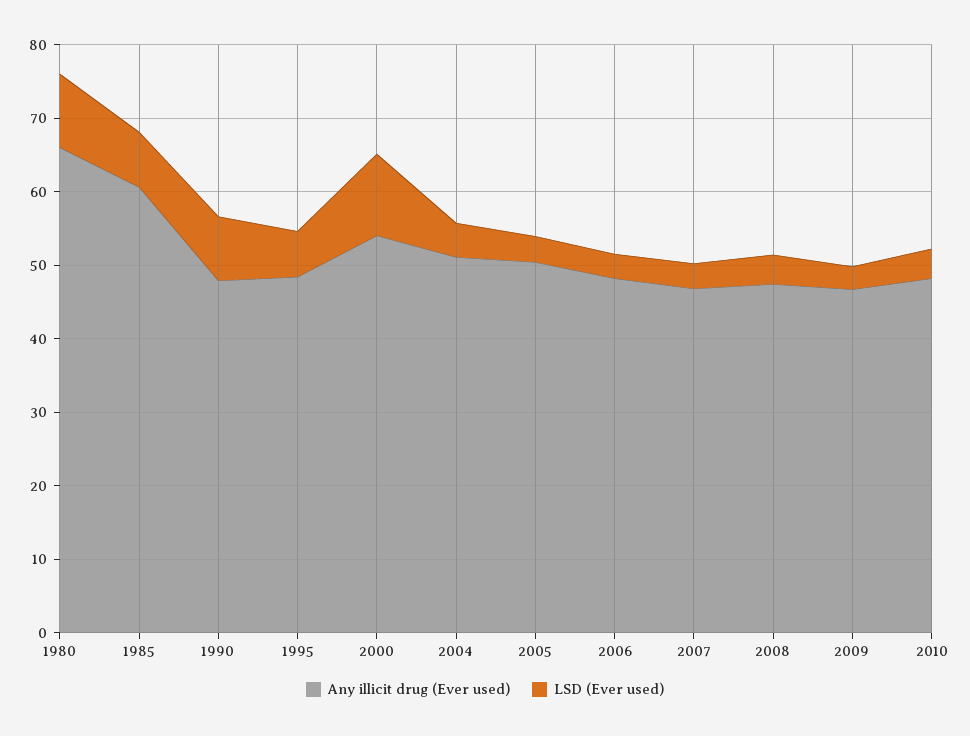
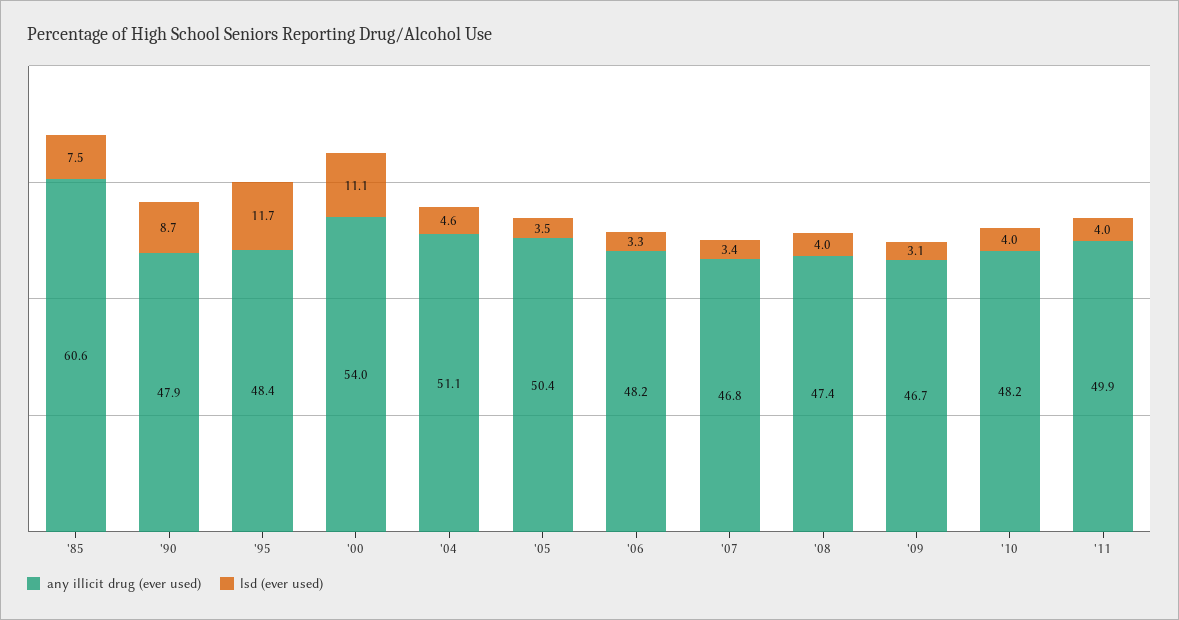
Any illicit drug (Ever used), 1980: 66 -> none
LSD (Ever used), 1980: 10 -> none
LSD (Ever used), 1995: 6 -> 11.7
Any illicit drug (Ever used), '11: none -> 49.9
LSD (Ever used), '11: none -> 4

